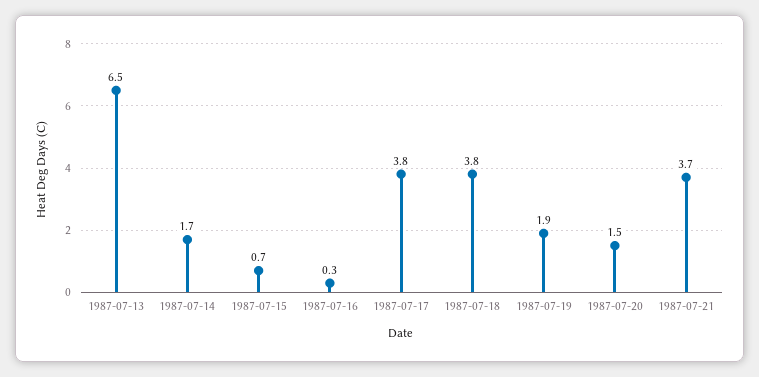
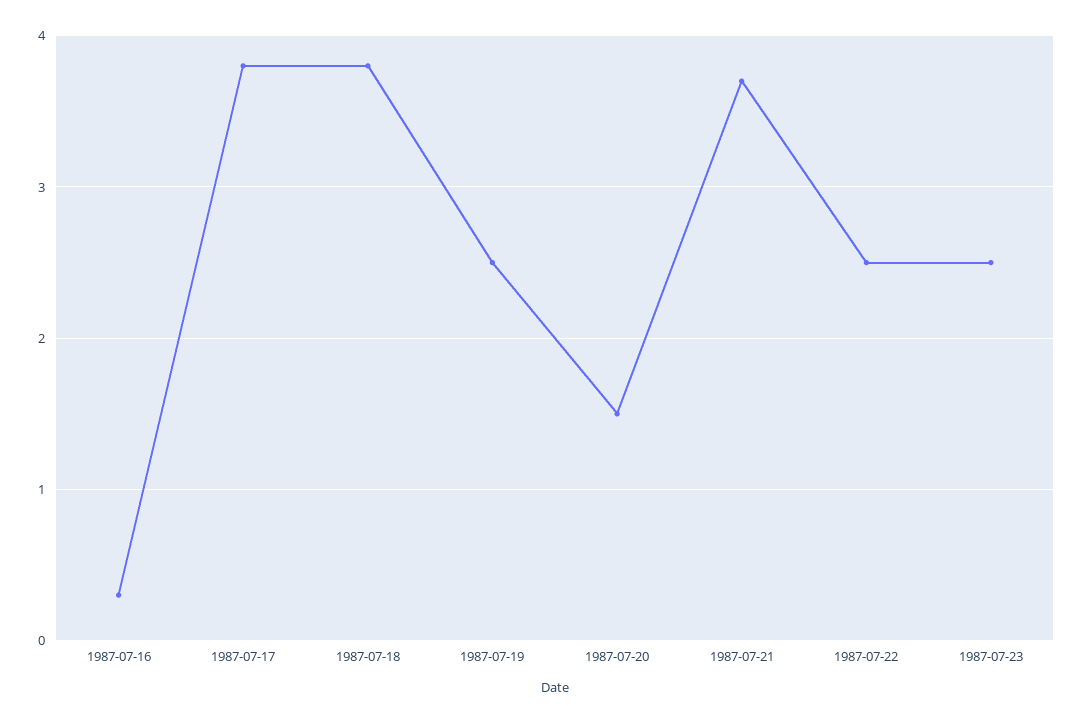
1987-07-13: 6.5 -> none
1987-07-14: 1.7 -> none
1987-07-15: 0.7 -> none
1987-07-19: 1.9 -> 2.5
1987-07-22: none -> 2.5
1987-07-23: none -> 2.5

